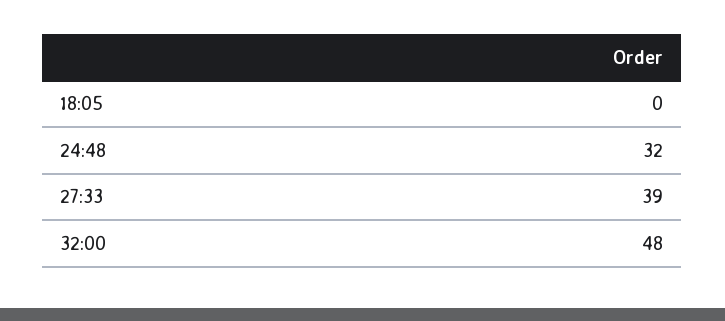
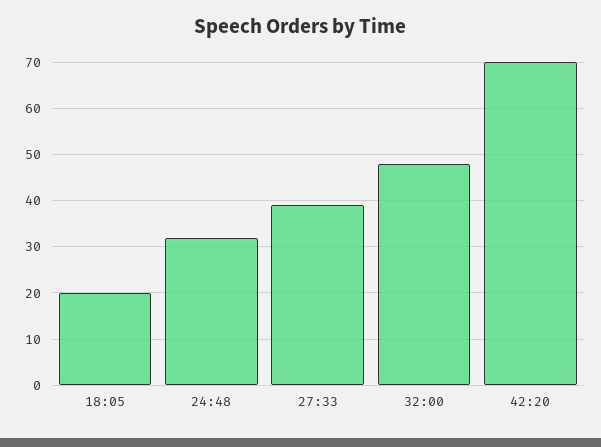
18:05: 0 -> 20
42:20: none -> 70

